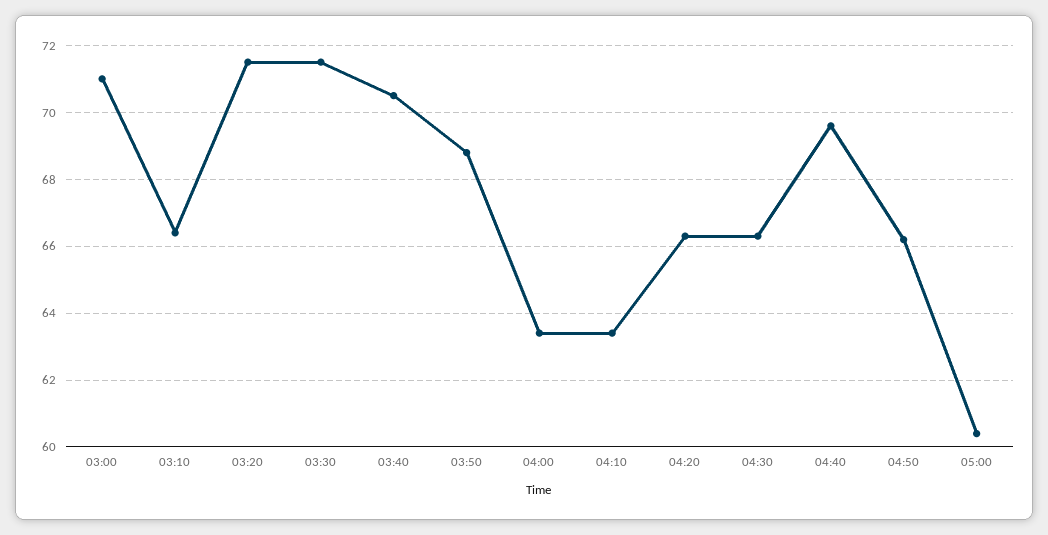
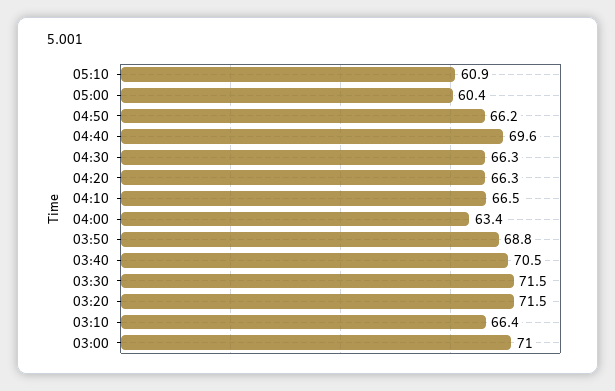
04:10: 63.5 -> 66.5
05:10: none -> 60.9

